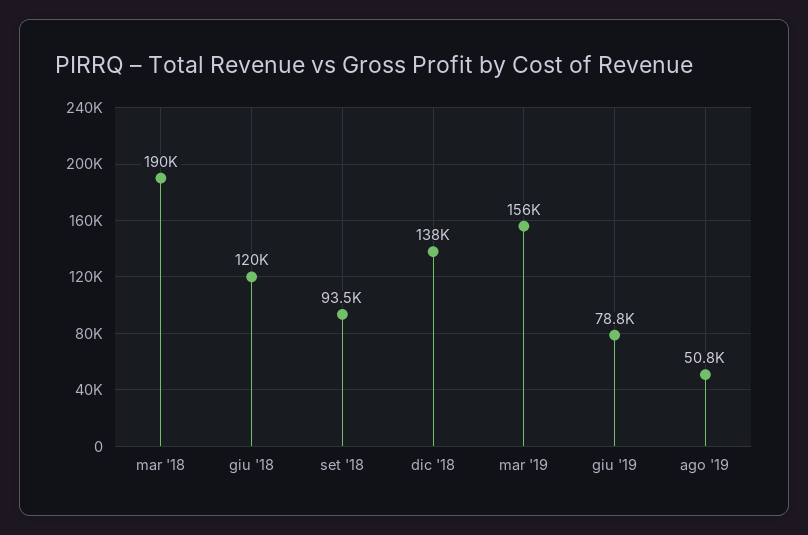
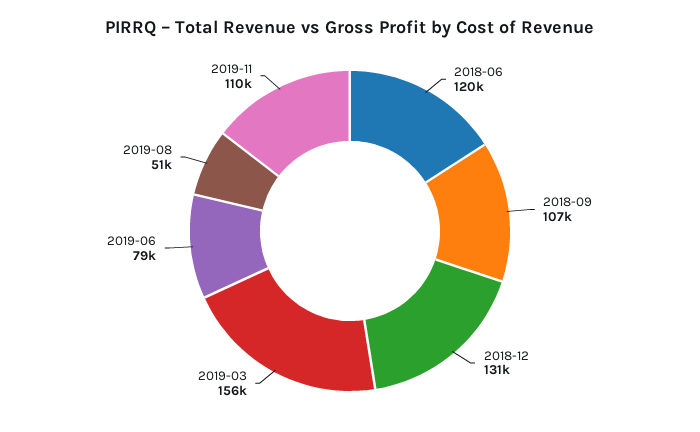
mar '18: 190000 -> none
set '18: 93500 -> 107000
dic '18: 138000 -> 131000
2019-11: none -> 110000

